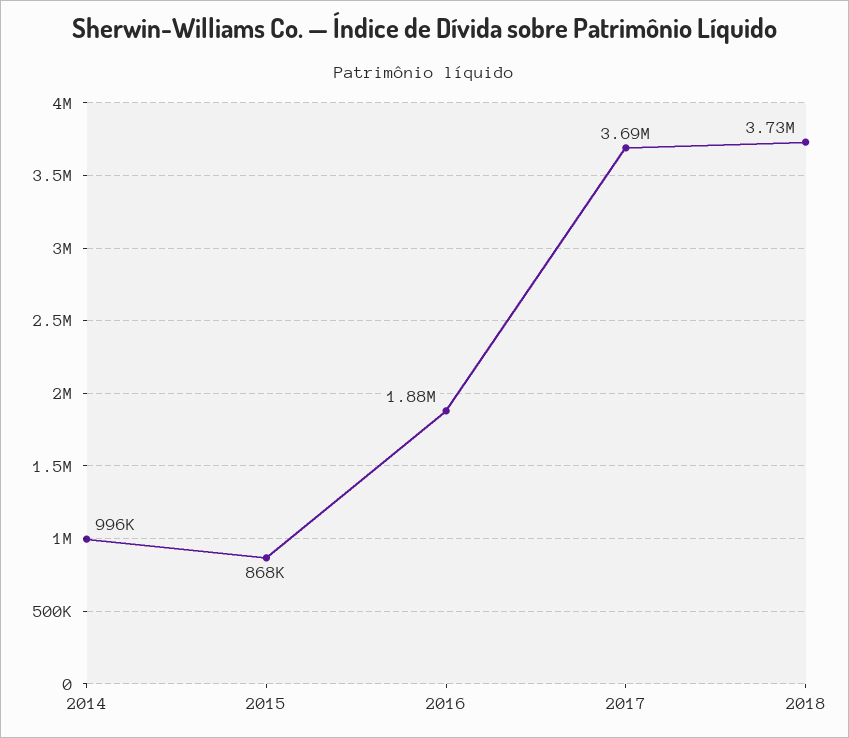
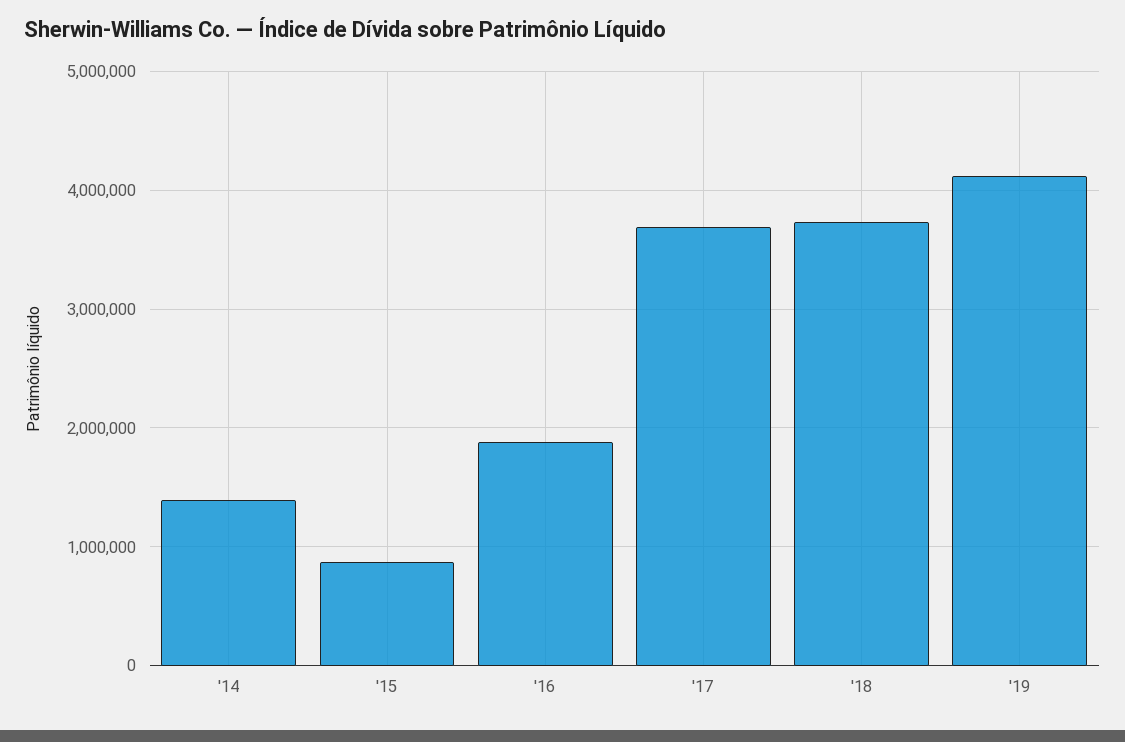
2014: 996000 -> 1400000
'19: none -> 4100000

